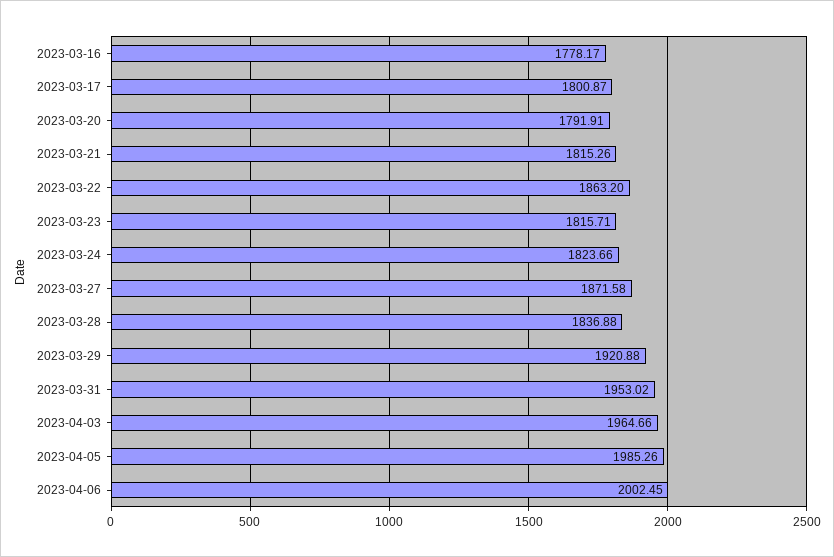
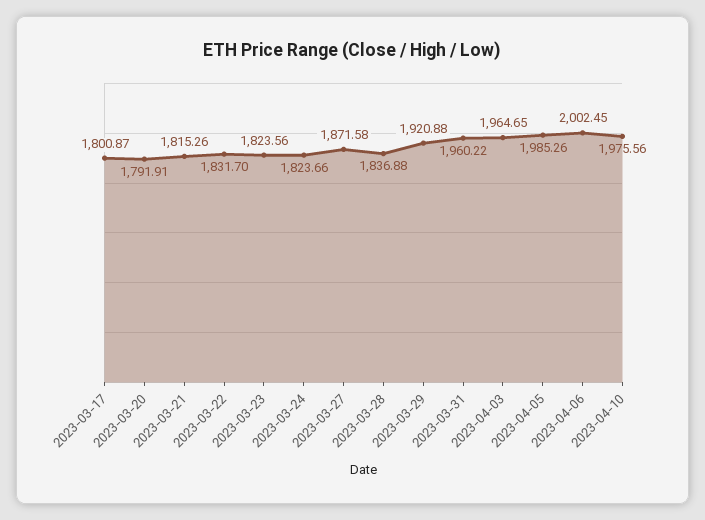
2023-03-16: 1778.17 -> none
2023-03-22: 1863.2 -> 1831.7
2023-03-23: 1815.71 -> 1823.56
2023-03-31: 1953.02 -> 1960.22
2023-04-03: 1964.66 -> 1964.65
2023-04-10: none -> 1975.56

